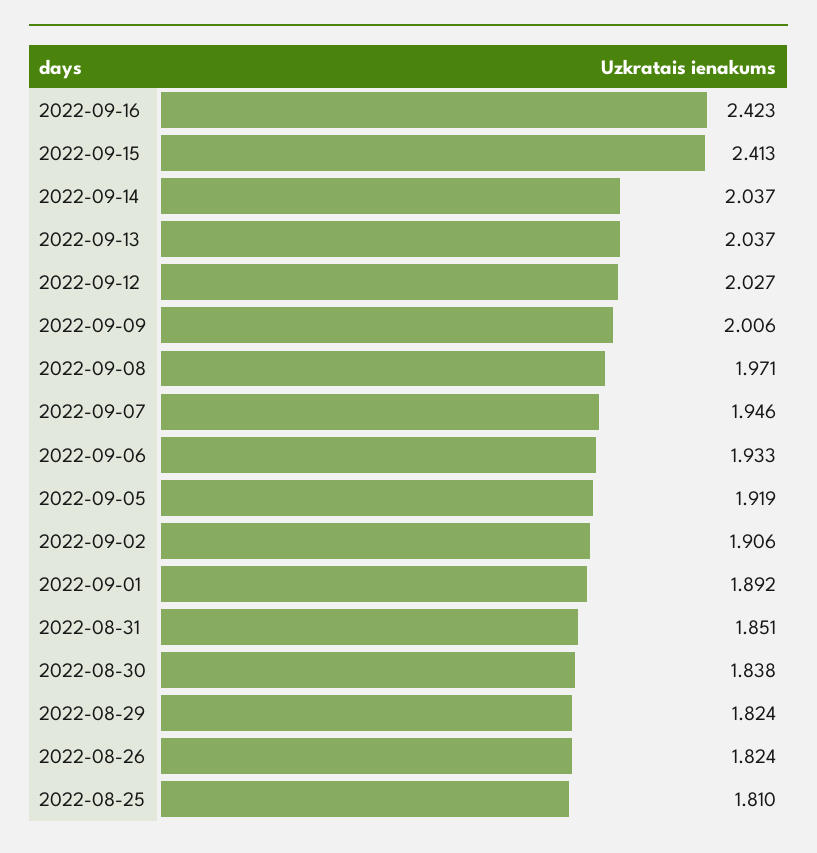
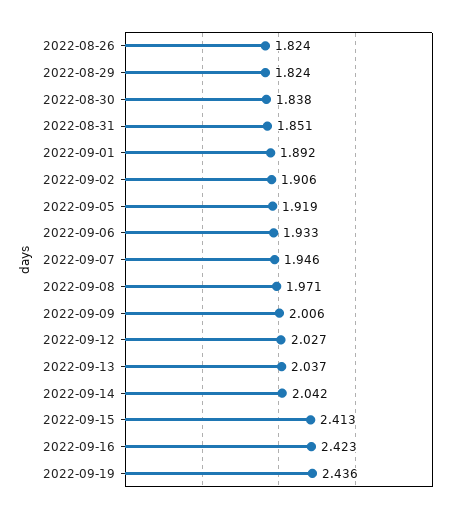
2022-09-14: 2.037 -> 2.042
2022-08-25: 1.81 -> none
2022-09-19: none -> 2.436

